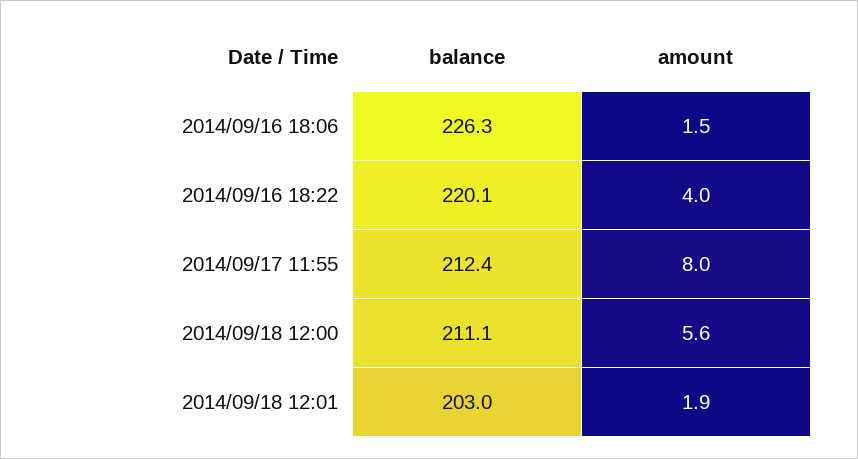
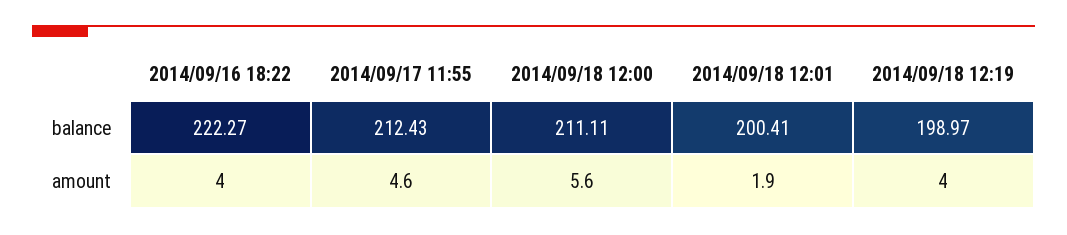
balance, 2014/09/16 18:06: 226.3 -> none
amount, 2014/09/16 18:06: 1.5 -> none
balance, 2014/09/16 18:22: 220.1 -> 222.27
amount, 2014/09/17 11:55: 8 -> 4.6
balance, 2014/09/18 12:01: 203 -> 200.41
balance, 2014/09/18 12:19: none -> 198.97
amount, 2014/09/18 12:19: none -> 4

